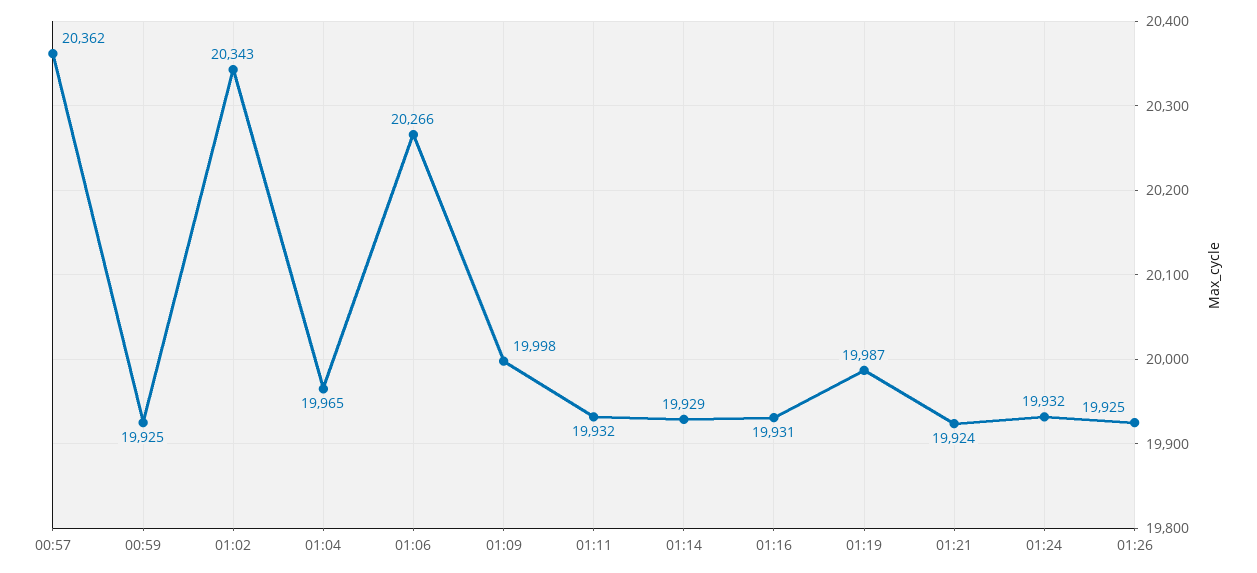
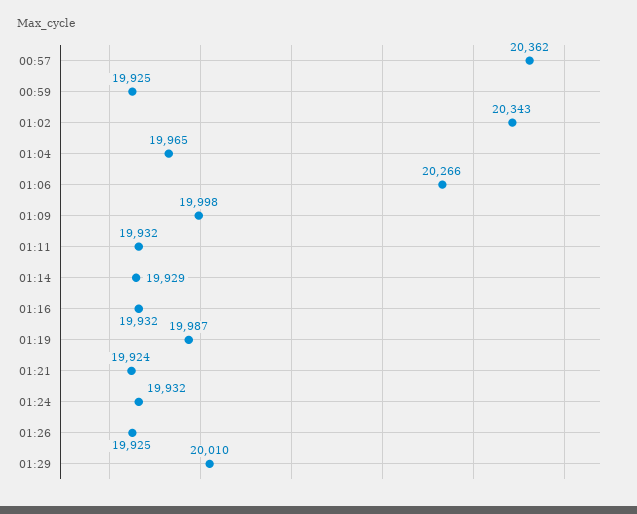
01:16: 19931 -> 19932
01:29: none -> 20010

